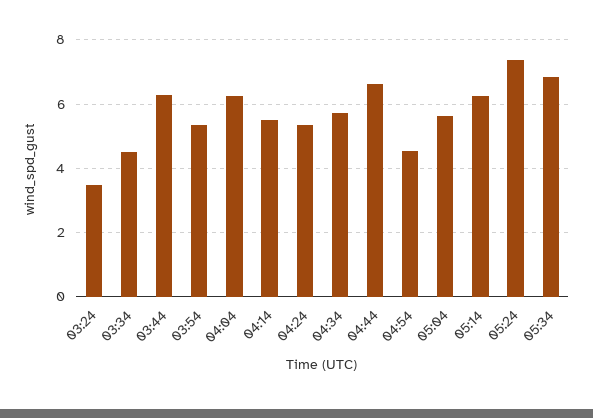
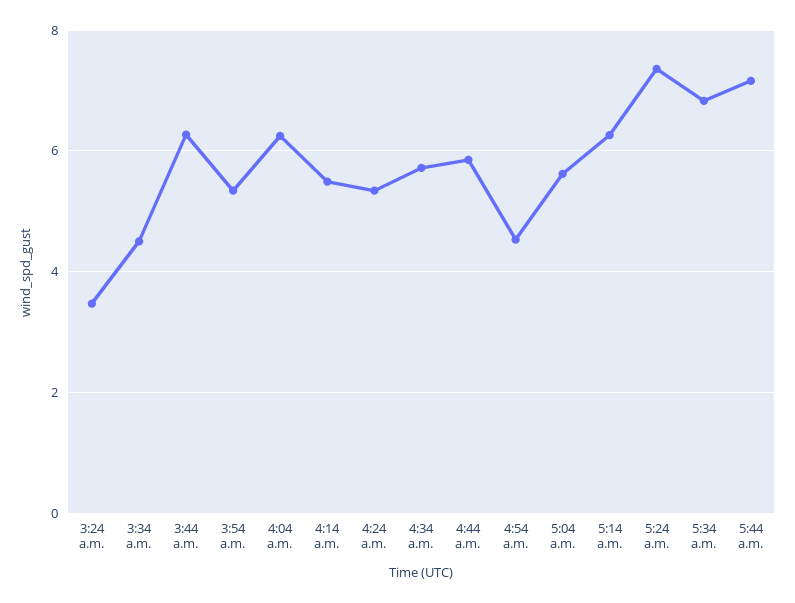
04:44: 6.6 -> 5.8
5:44 a.m.: none -> 7.2

